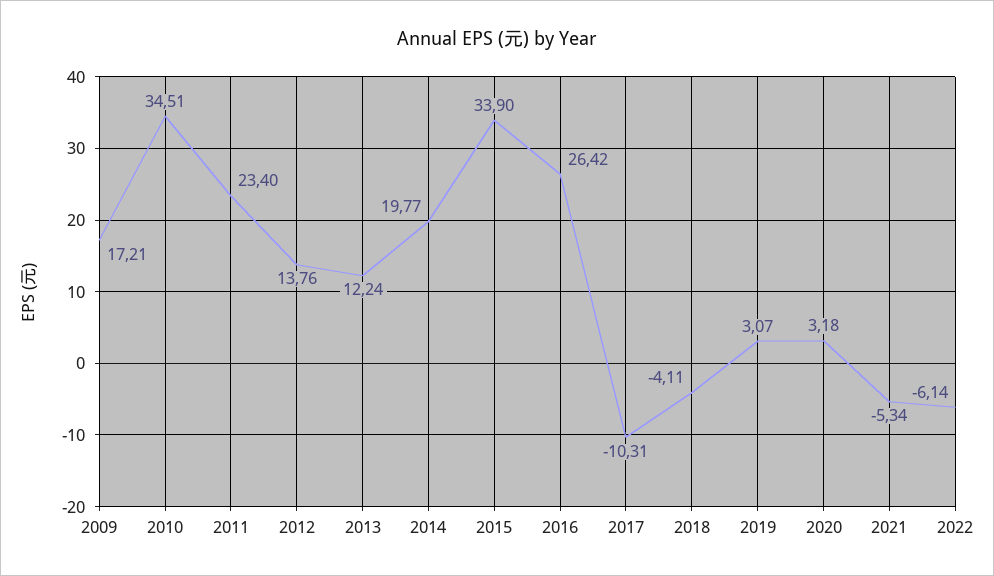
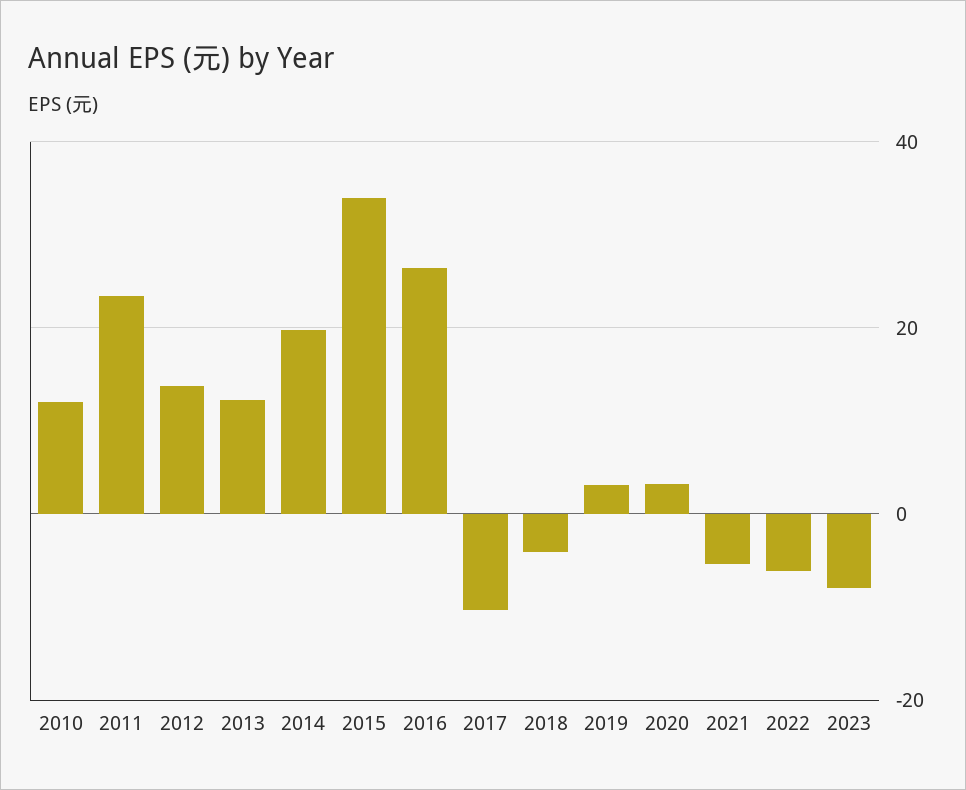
2009: 17.21 -> none
2010: 34.51 -> 12
2023: none -> -8

